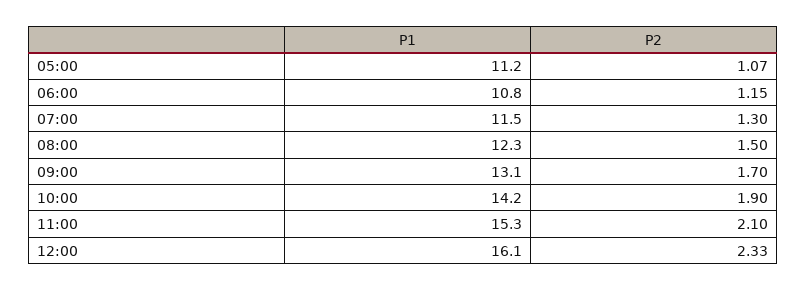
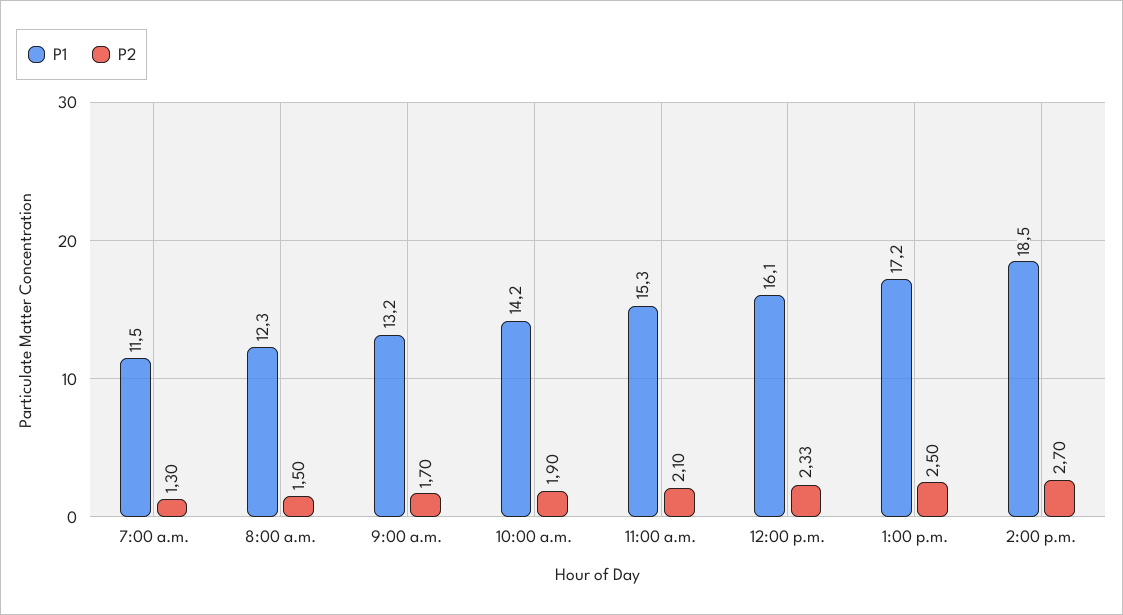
P1, 05:00: 11.2 -> none
P2, 05:00: 1.07 -> none
P1, 06:00: 10.8 -> none
P2, 06:00: 1.15 -> none
P1, 09:00: 13.1 -> 13.2
P1, 1:00 p.m.: none -> 17.2
P2, 1:00 p.m.: none -> 2.5
P1, 2:00 p.m.: none -> 18.5
P2, 2:00 p.m.: none -> 2.7

